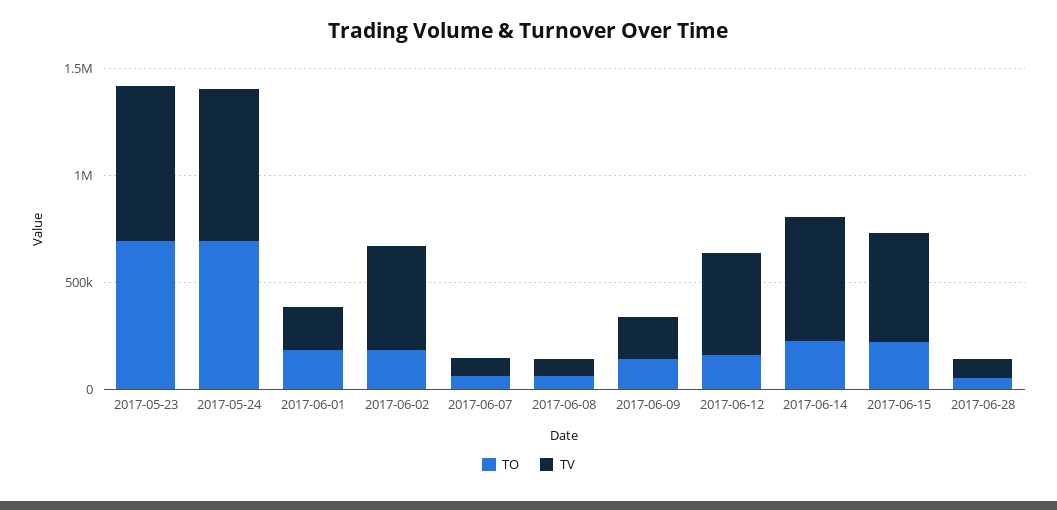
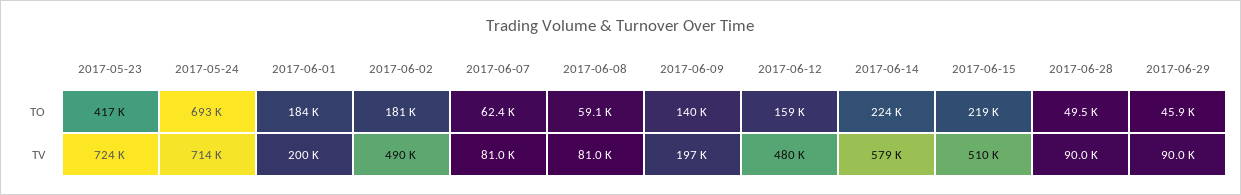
TO, 2017-05-23: 700000 -> 417000
TO, 2017-06-29: none -> 45900
TV, 2017-06-29: none -> 90000

